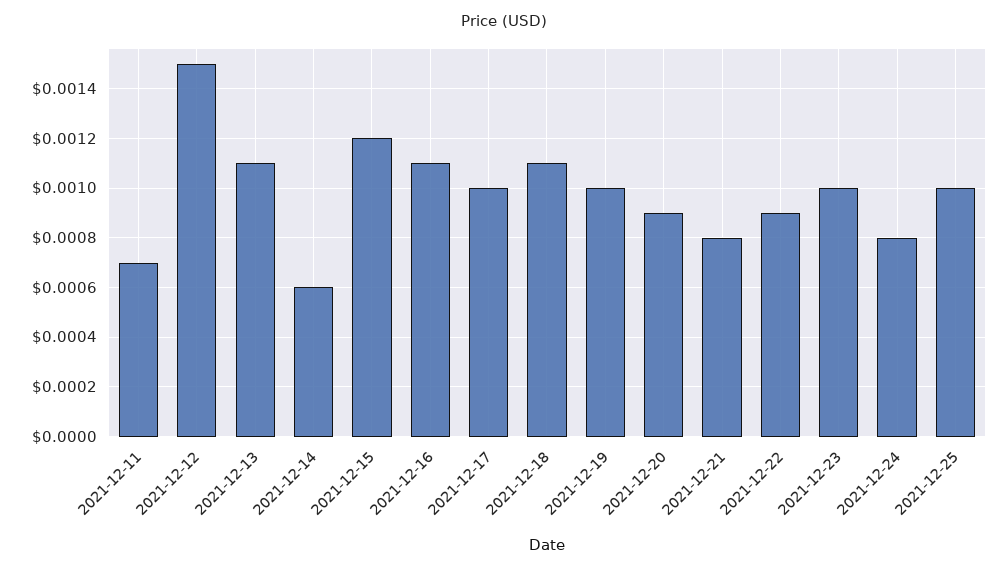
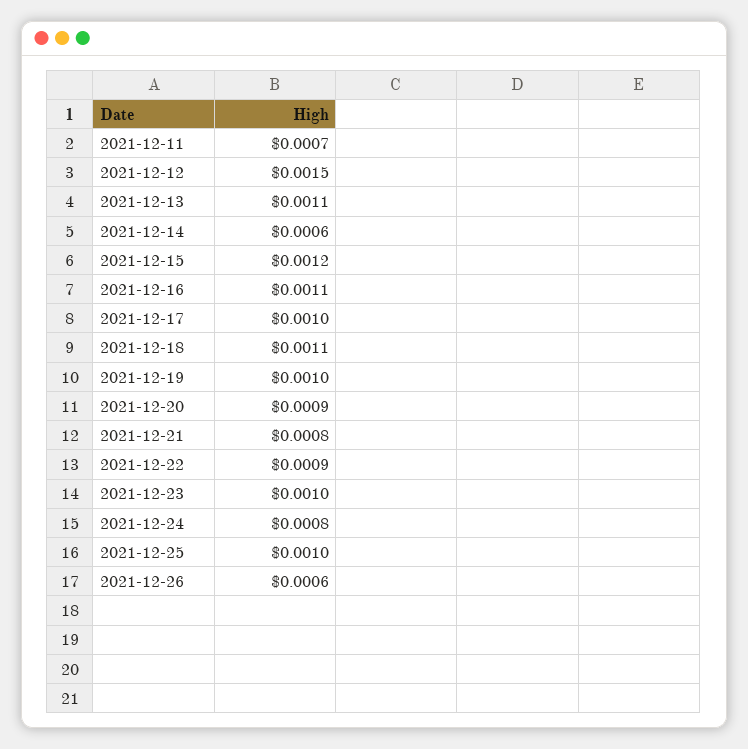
2021-12-26: none -> 0.0006

